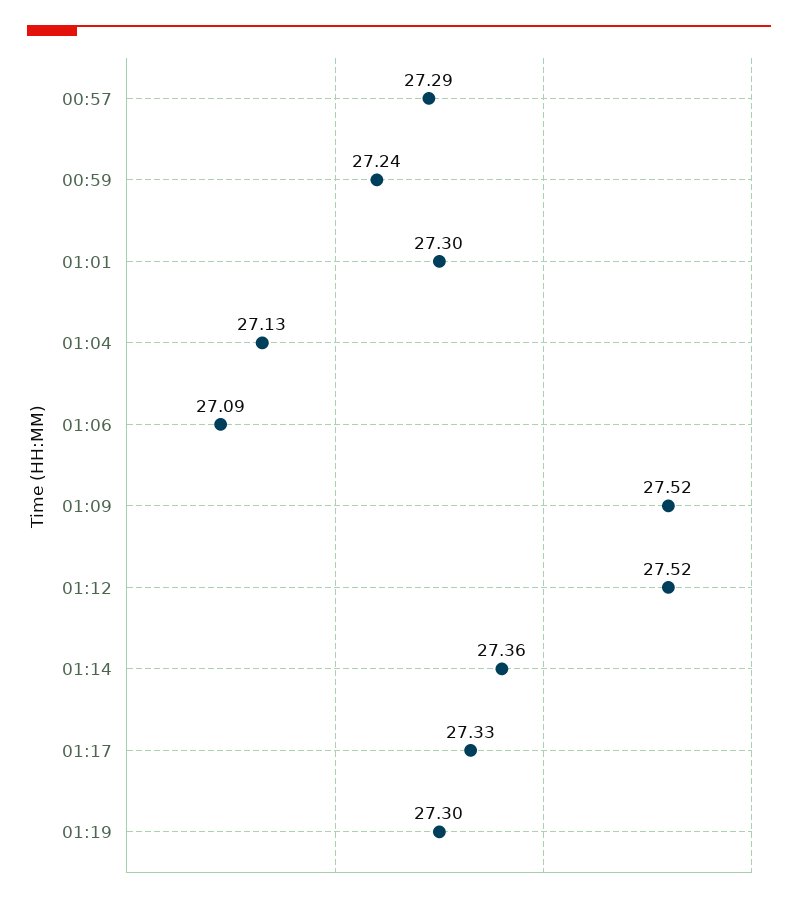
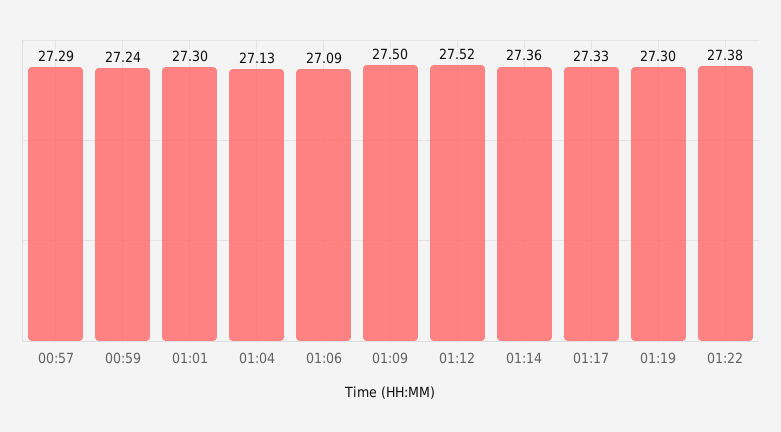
01:09: 27.52 -> 27.5
01:22: none -> 27.38

